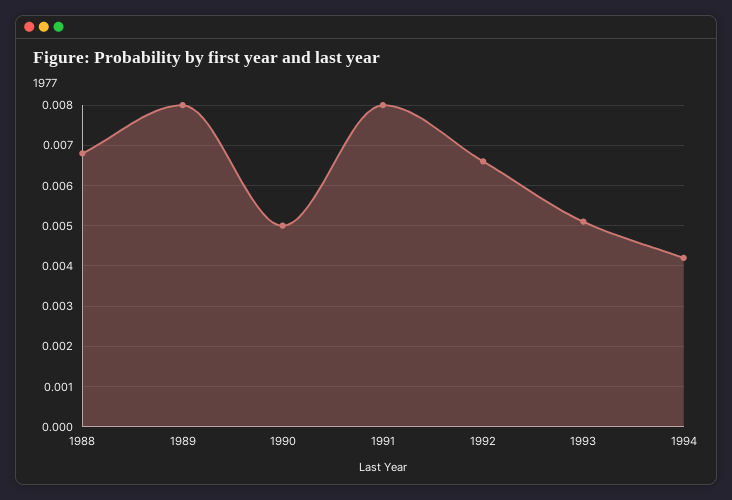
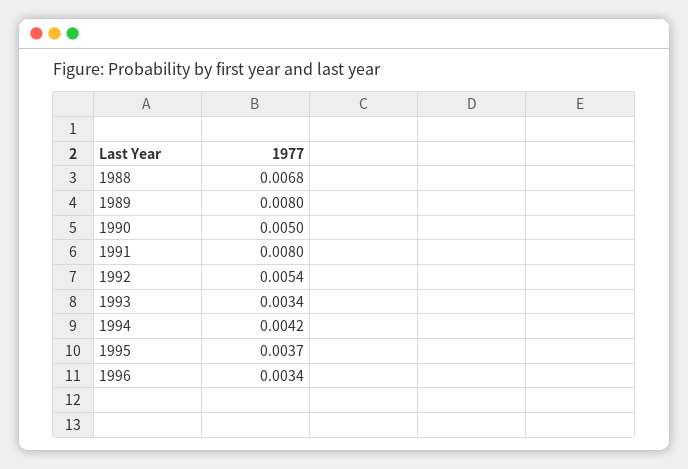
1992: 0.0065 -> 0.0054
1993: 0.005 -> 0.0034
1995: none -> 0.0037
1996: none -> 0.0034

